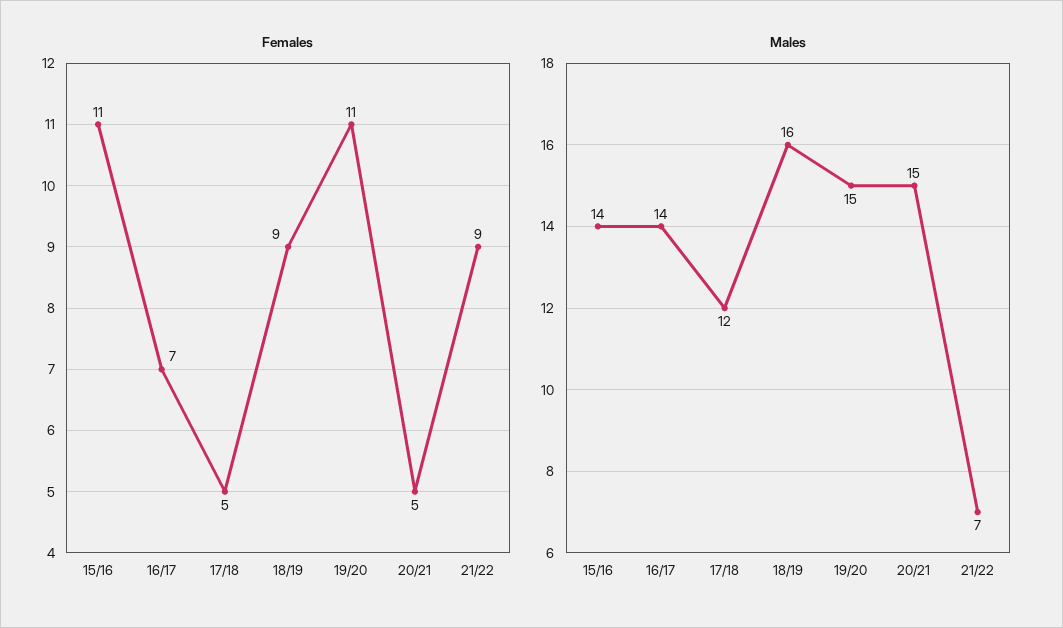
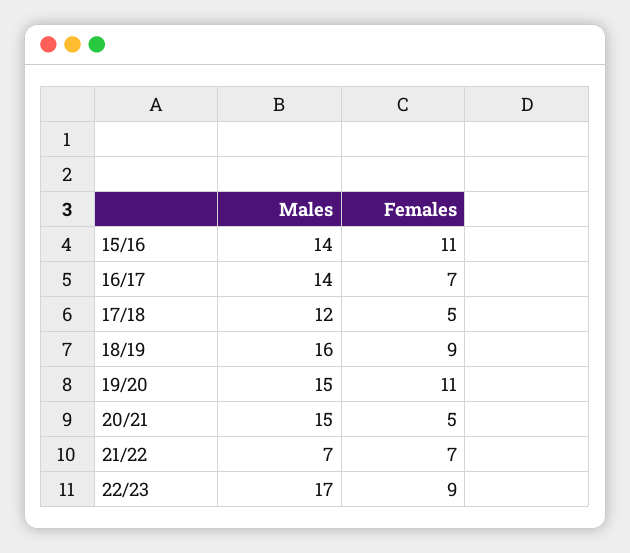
Females, 21/22: 9 -> 7
Males, 22/23: none -> 17
Females, 22/23: none -> 9

